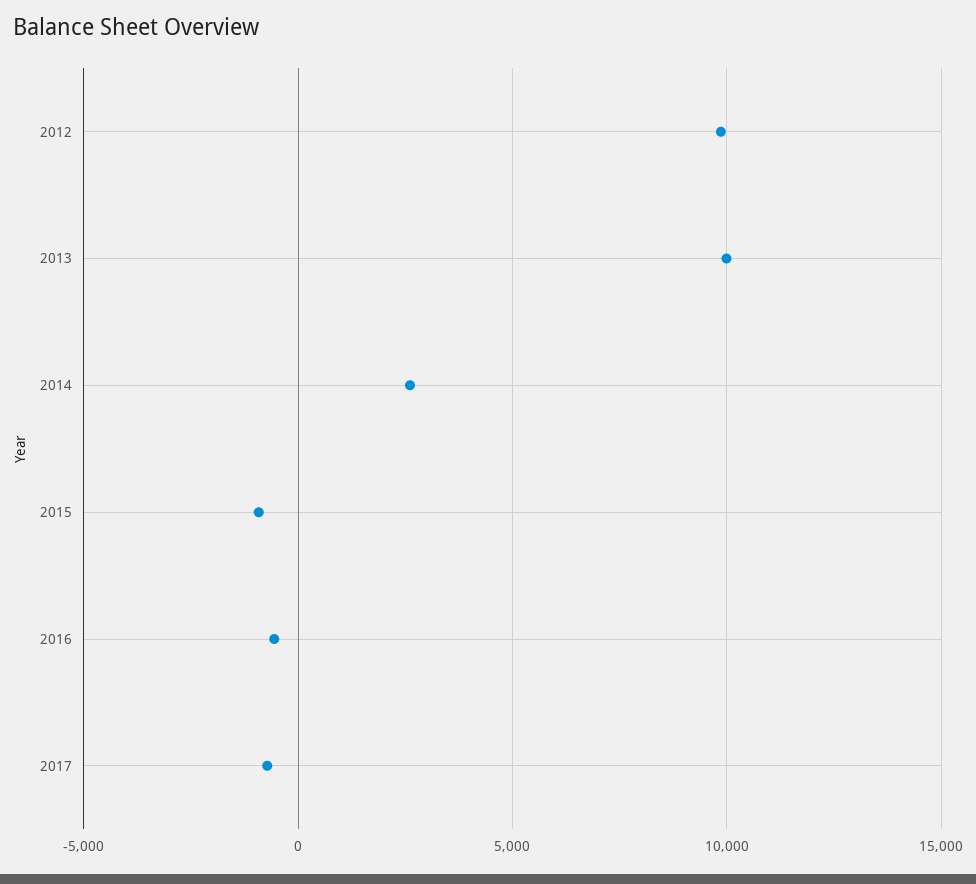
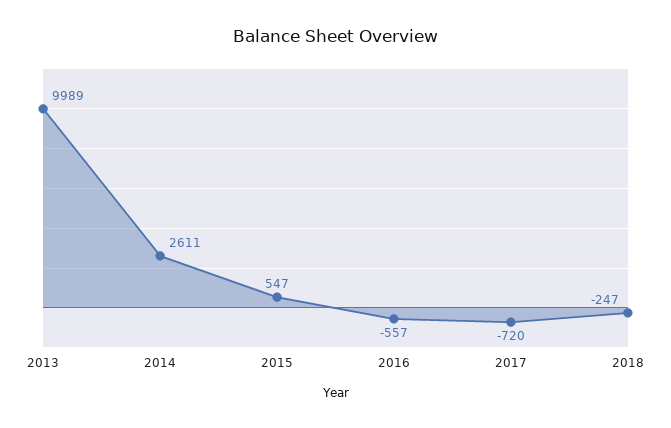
2012: 10000 -> none
2015: -1000 -> 547
2018: none -> -247

